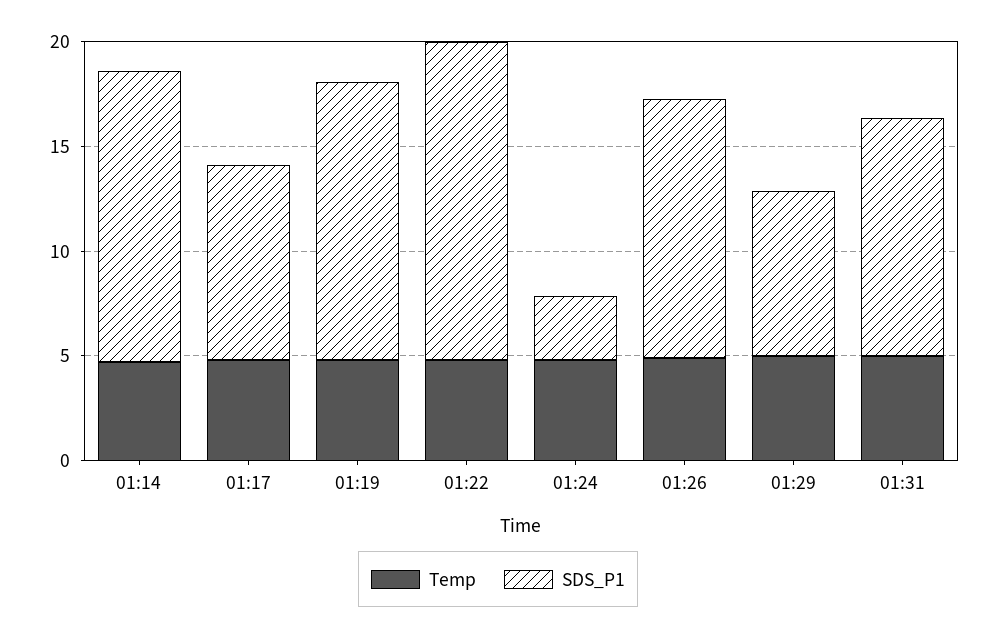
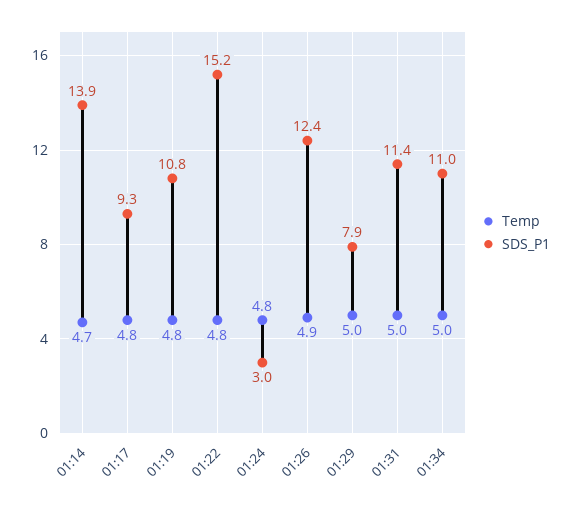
SDS_P1, 01:19: 13 -> 10.8
Temp, 01:34: none -> 5
SDS_P1, 01:34: none -> 11

